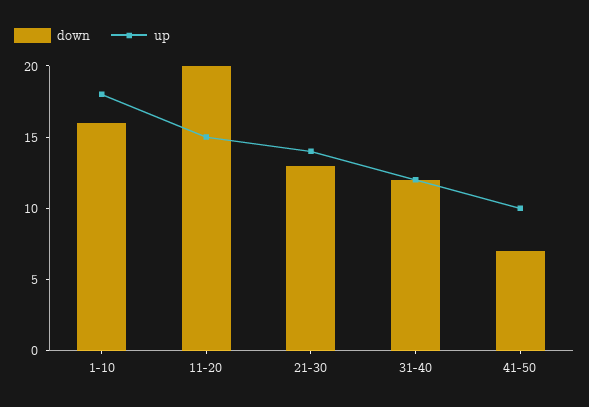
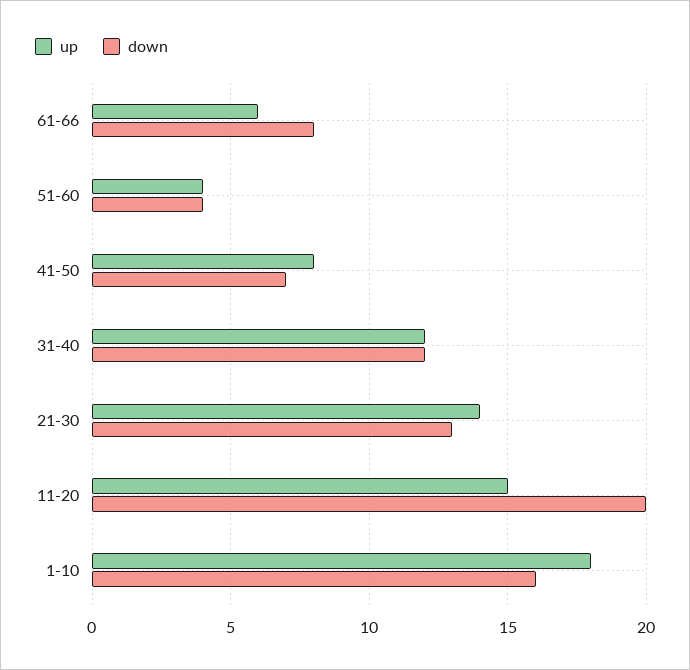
up, 41-50: 10 -> 8
up, 61-66: none -> 6
down, 61-66: none -> 8
up, 51-60: none -> 4
down, 51-60: none -> 4

